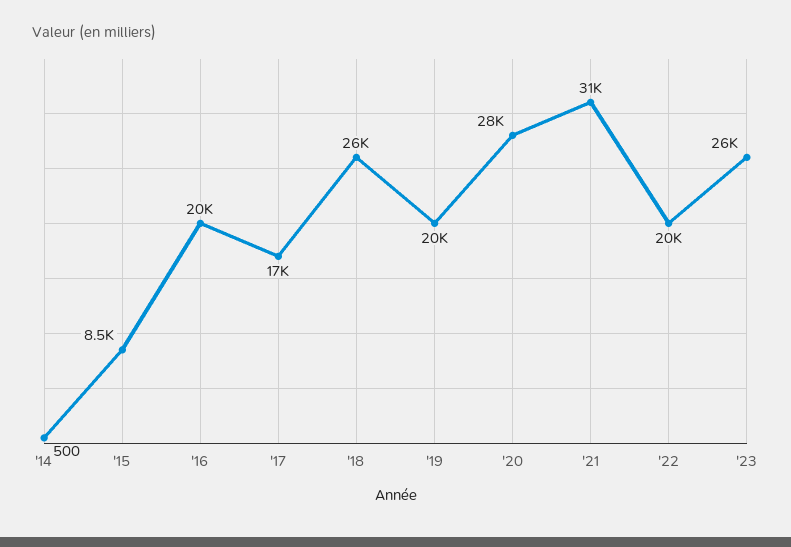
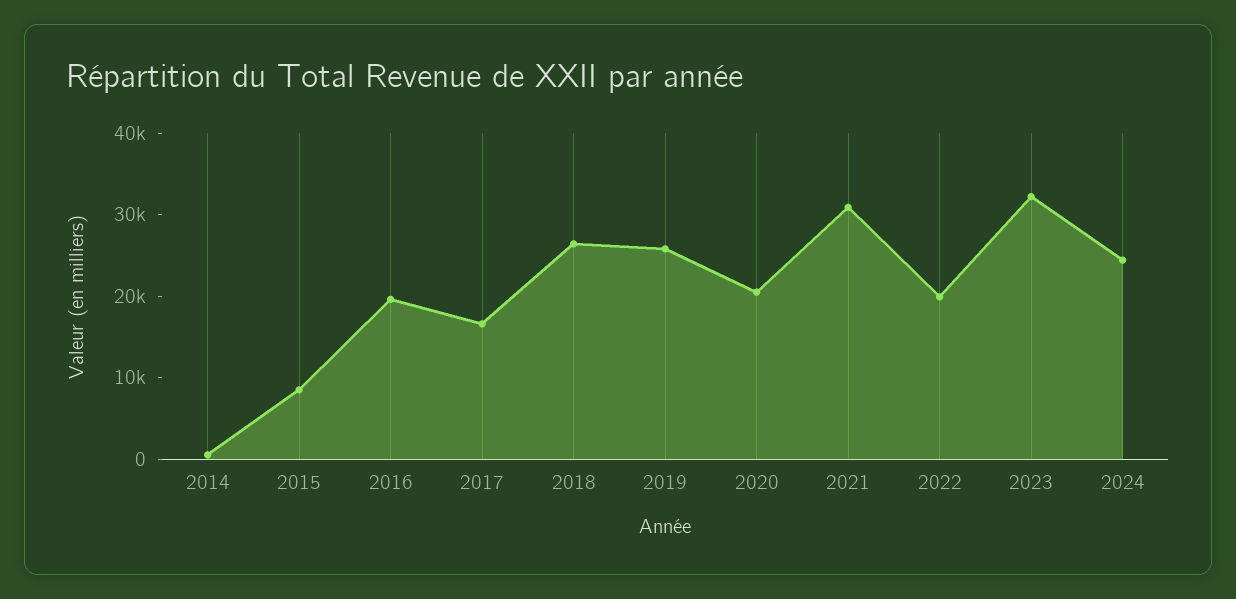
'19: 20000 -> 26000
'20: 28000 -> 20000
'23: 26000 -> 32000
2024: none -> 24000

